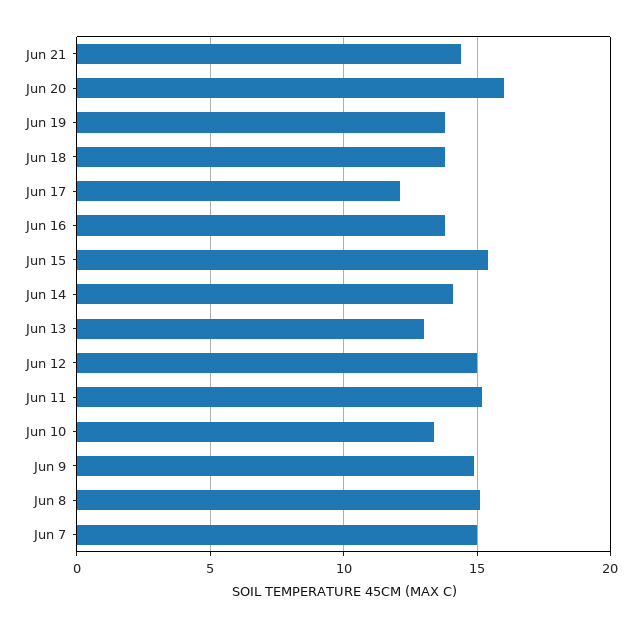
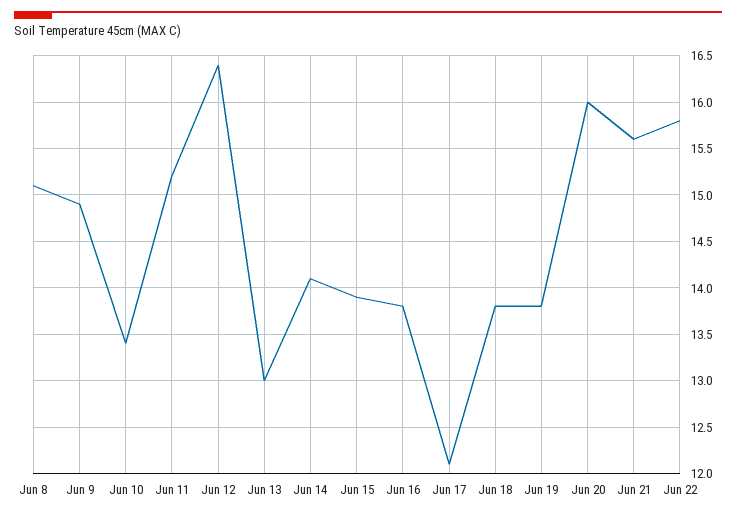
Jun 21: 14.5 -> 15.6
Jun 15: 15.5 -> 13.9
Jun 12: 15 -> 16.4
Jun 7: 15 -> none
Jun 22: none -> 15.8

